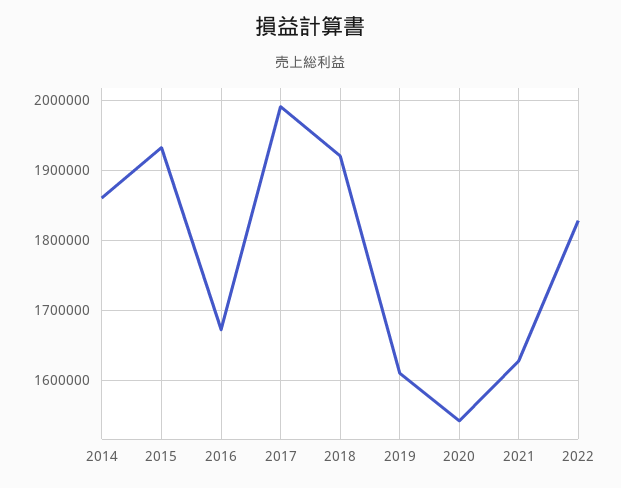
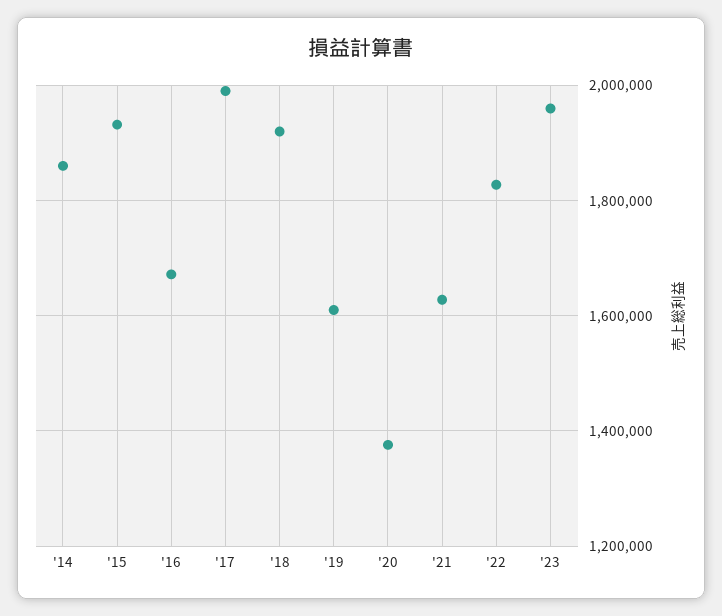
2020: 1540000 -> 1380000
'23: none -> 1960000

